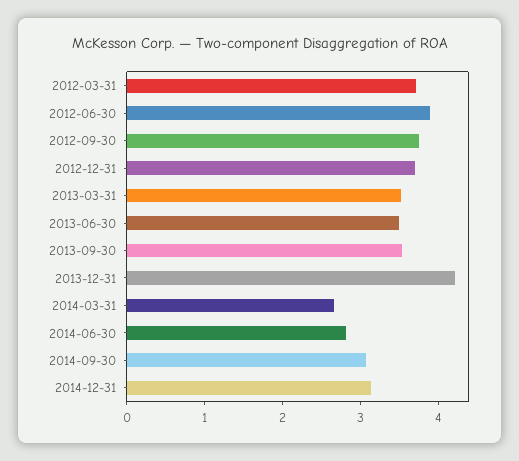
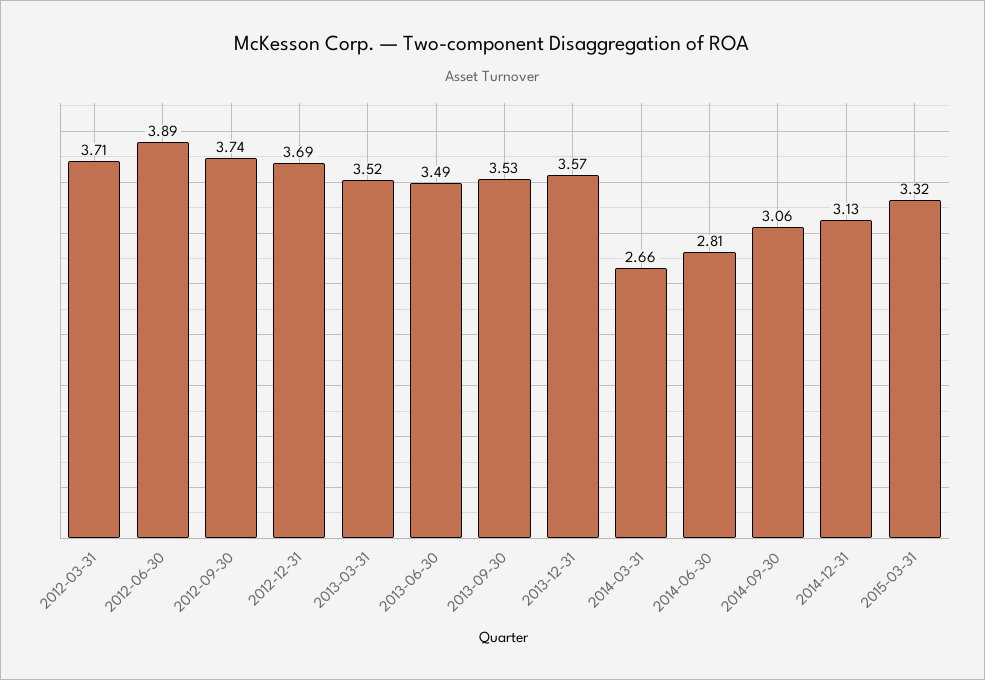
2013-12-31: 4.2 -> 3.57
2015-03-31: none -> 3.32

